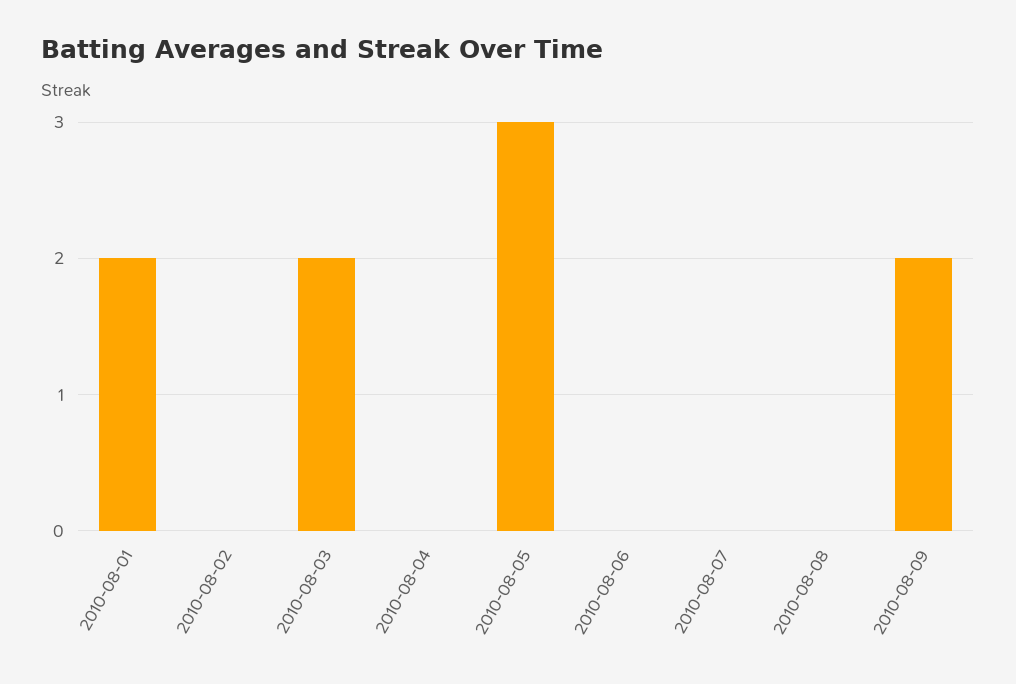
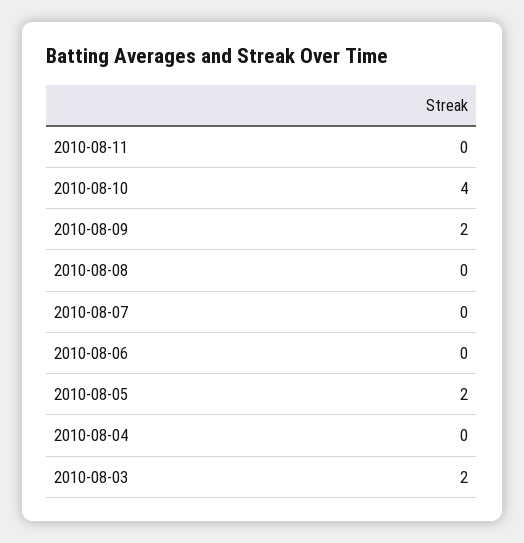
2010-08-01: 2 -> none
2010-08-02: 0 -> none
2010-08-05: 3 -> 2
2010-08-11: none -> 0
2010-08-10: none -> 4

